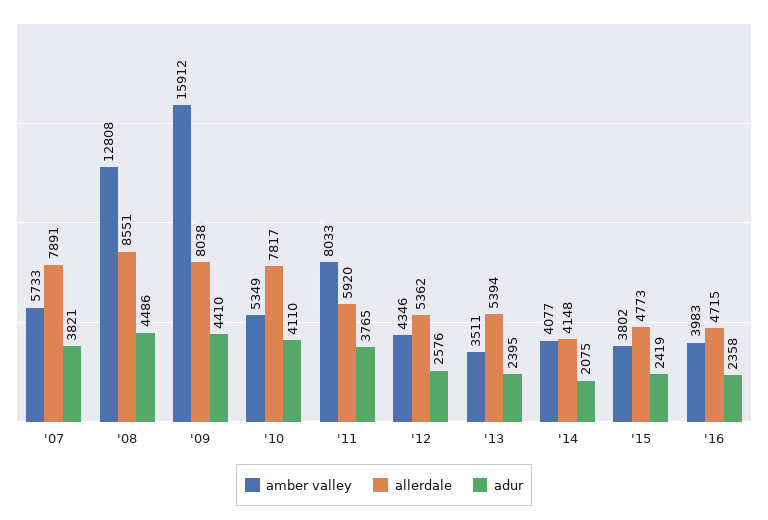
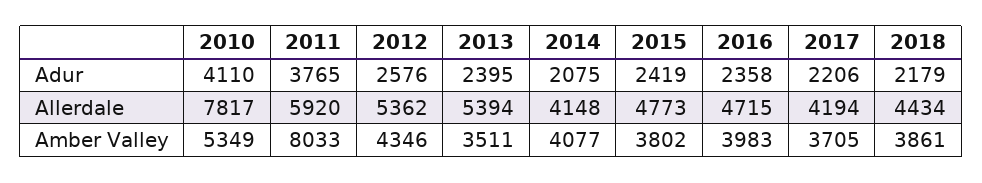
amber valley, '07: 5733 -> none
allerdale, '07: 7891 -> none
adur, '07: 3821 -> none
amber valley, '08: 12808 -> none
allerdale, '08: 8551 -> none
adur, '08: 4486 -> none
amber valley, '09: 15912 -> none
allerdale, '09: 8038 -> none
adur, '09: 4410 -> none
adur, 2017: none -> 2206
adur, 2018: none -> 2179
allerdale, 2017: none -> 4194
allerdale, 2018: none -> 4434
amber valley, 2017: none -> 3705
amber valley, 2018: none -> 3861

